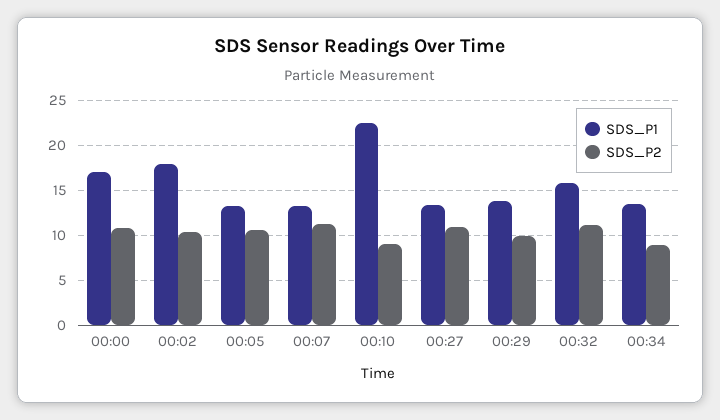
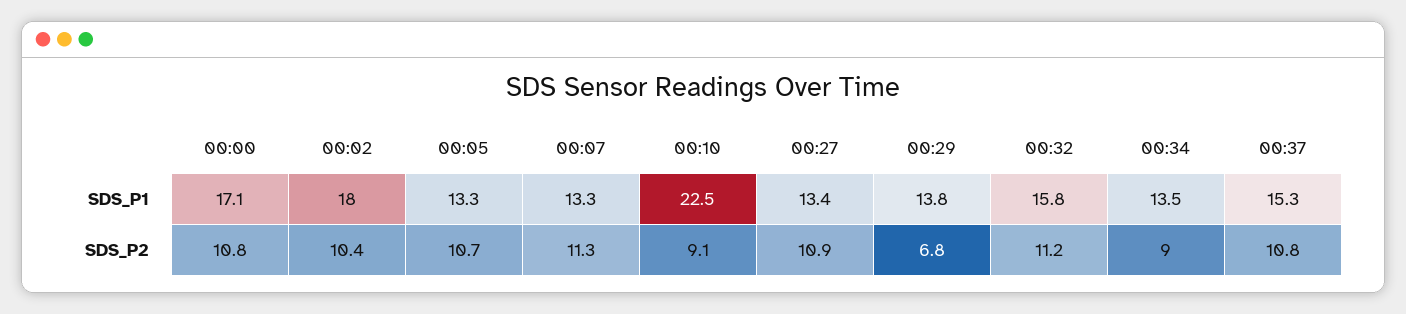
SDS_P2, 00:29: 10 -> 6.8
SDS_P1, 00:37: none -> 15.3
SDS_P2, 00:37: none -> 10.8

